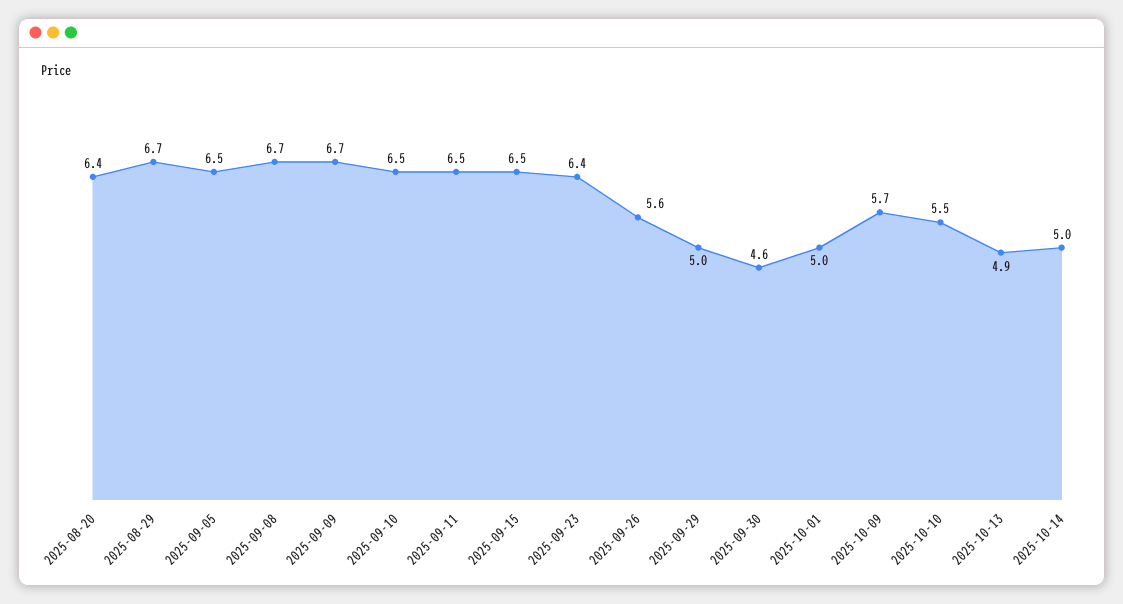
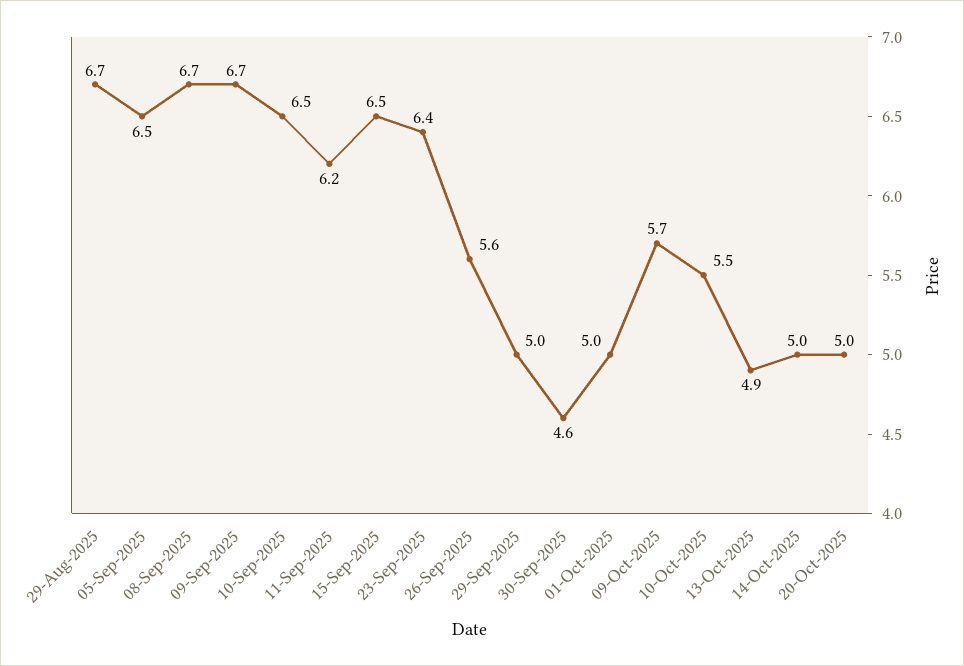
2025-08-20: 6.4 -> none
2025-09-11: 6.5 -> 6.2
20-Oct-2025: none -> 5

